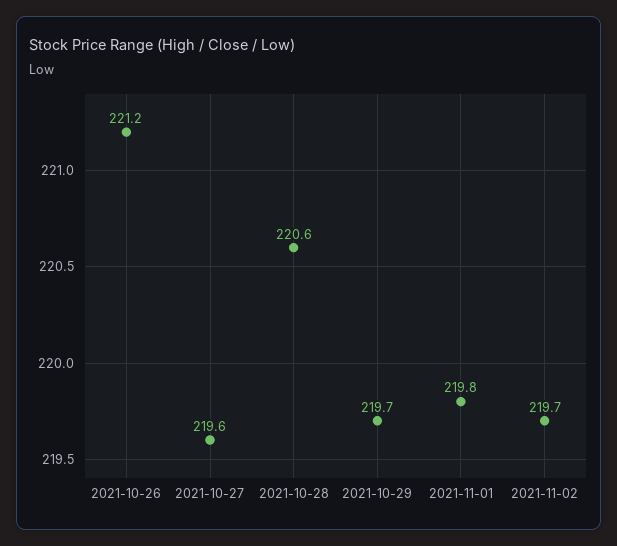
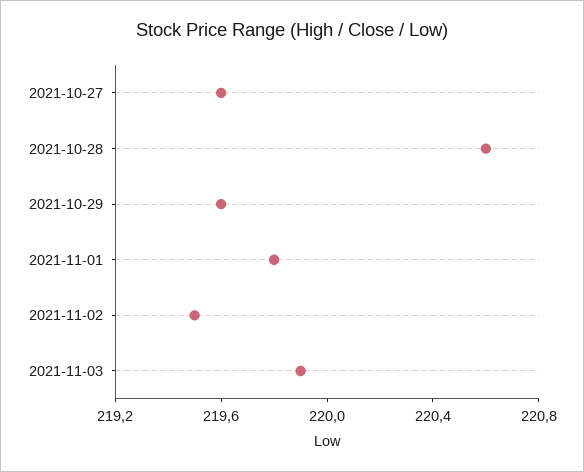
2021-10-26: 221.2 -> none
2021-10-29: 219.7 -> 219.6
2021-11-02: 219.7 -> 219.5
2021-11-03: none -> 219.9

